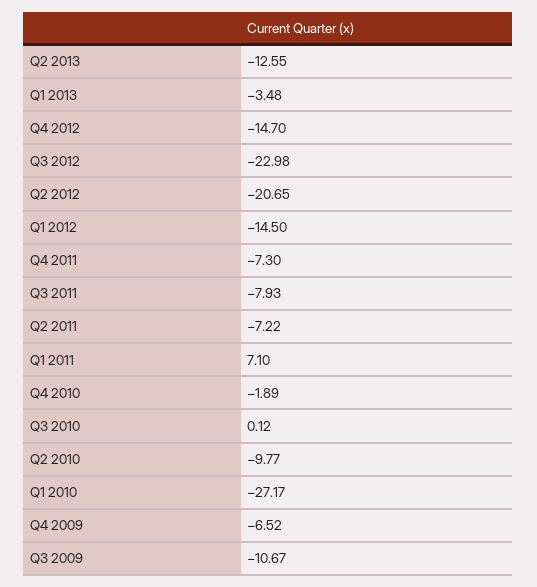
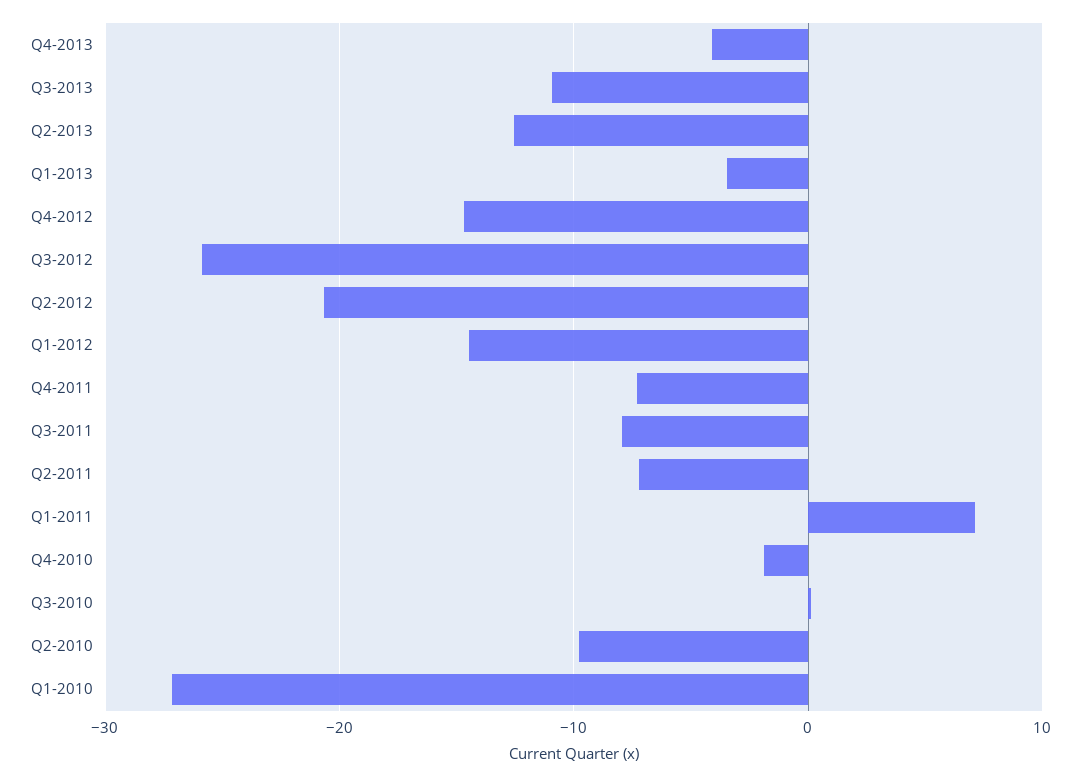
Q3 2012: -22.98 -> -26
Q4 2009: -6.52 -> none
Q3 2009: -10.67 -> none
Q4-2013: none -> -4
Q3-2013: none -> -11

